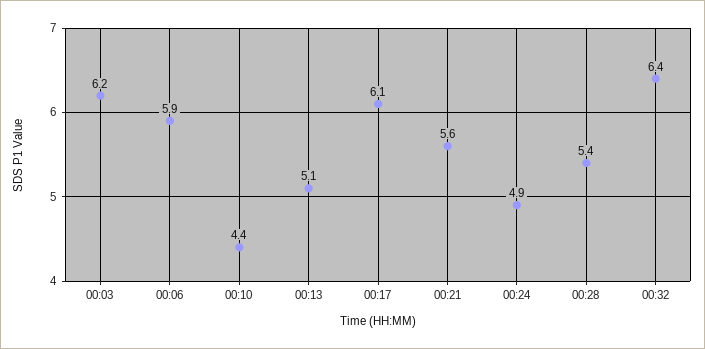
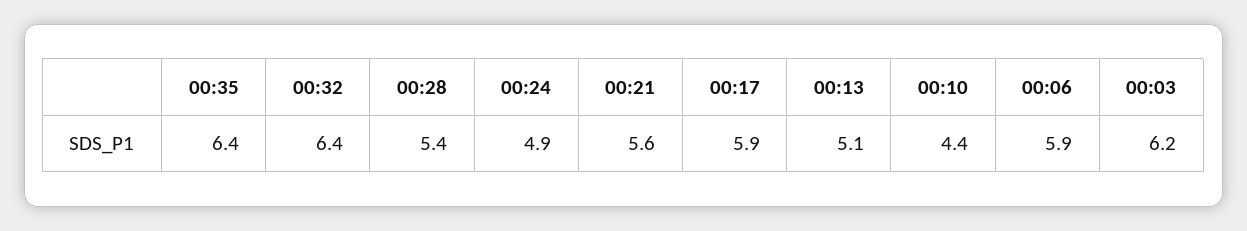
00:17: 6.1 -> 5.9
00:35: none -> 6.4

